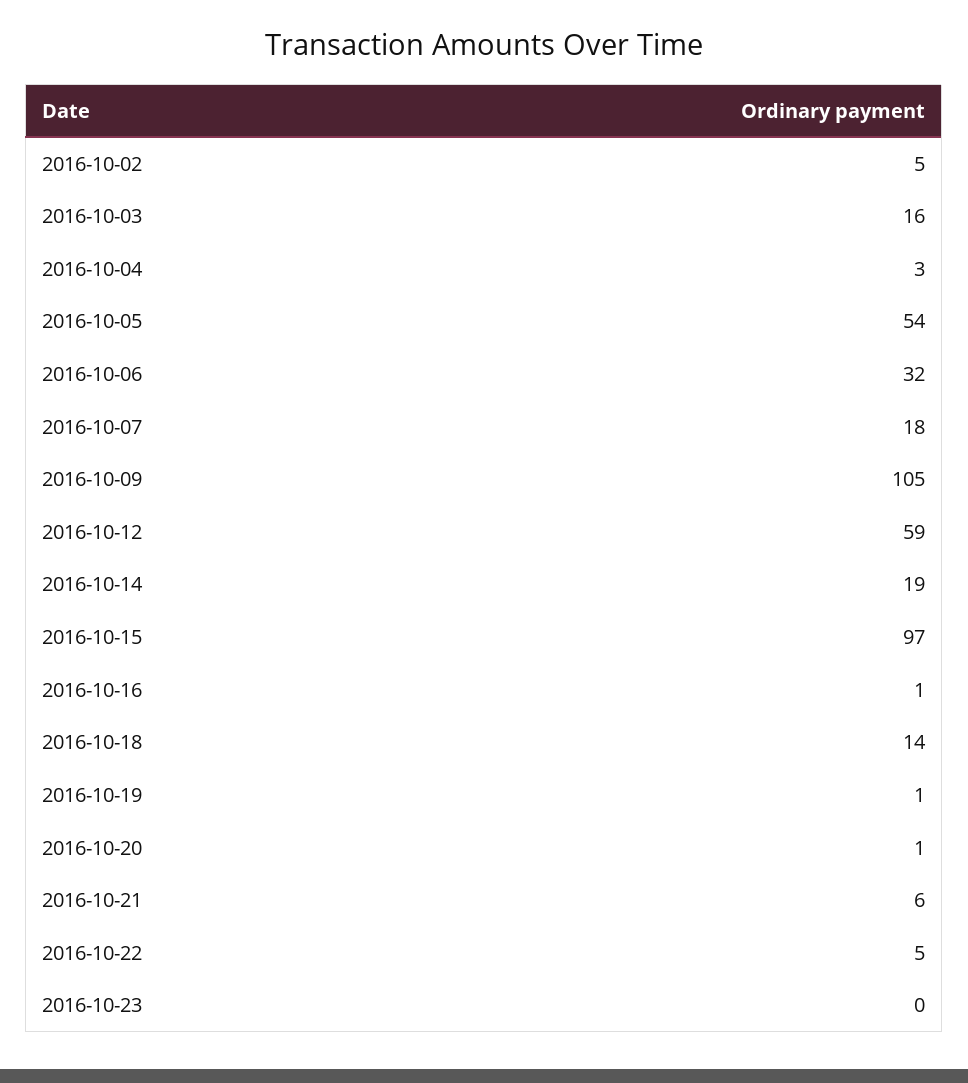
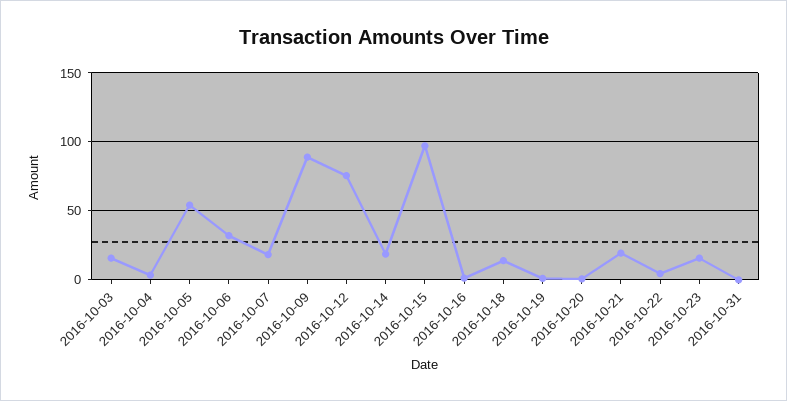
2016-10-02: 5 -> none
2016-10-09: 105 -> 90
2016-10-12: 59 -> 75
2016-10-21: 6 -> 20
2016-10-23: 0 -> 15
2016-10-31: none -> 0

